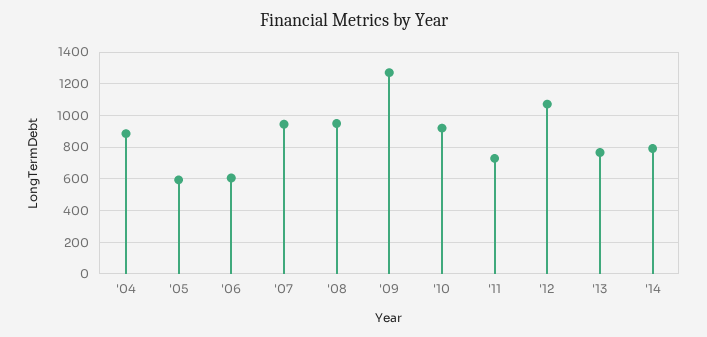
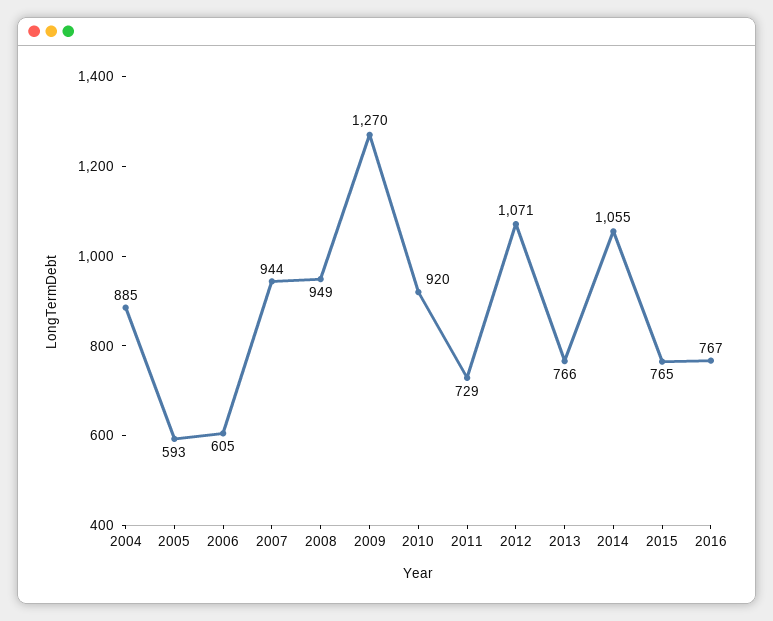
'14: 800 -> 1055
2015: none -> 765
2016: none -> 767

